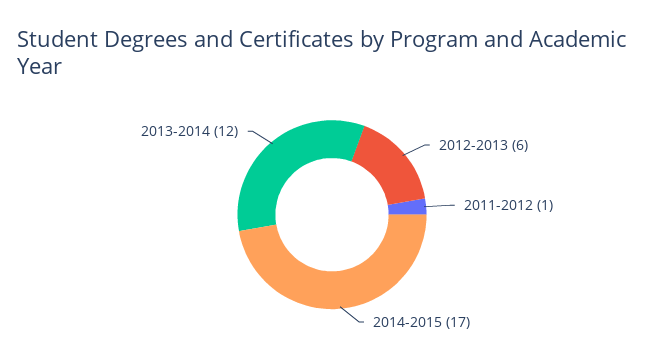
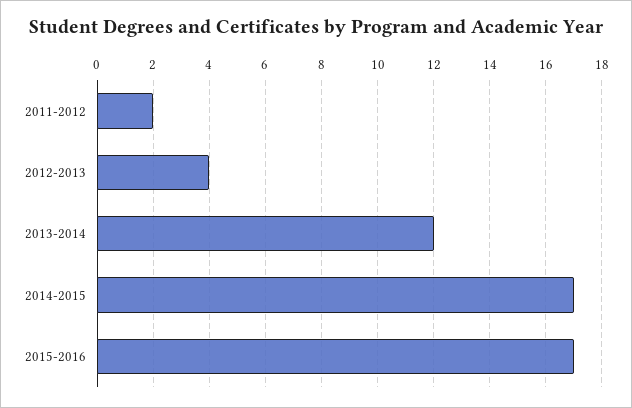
2012-2013: 6 -> 4
2011-2012: 1 -> 2
2015-2016: none -> 17

